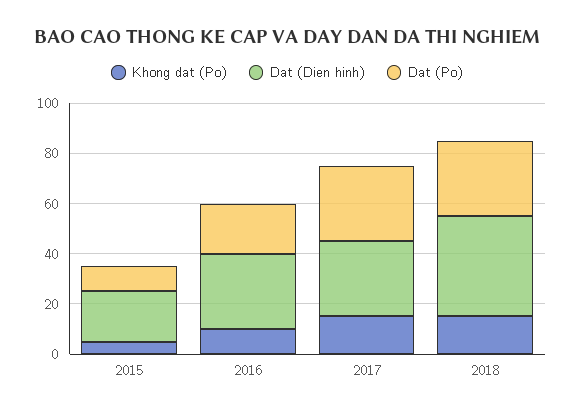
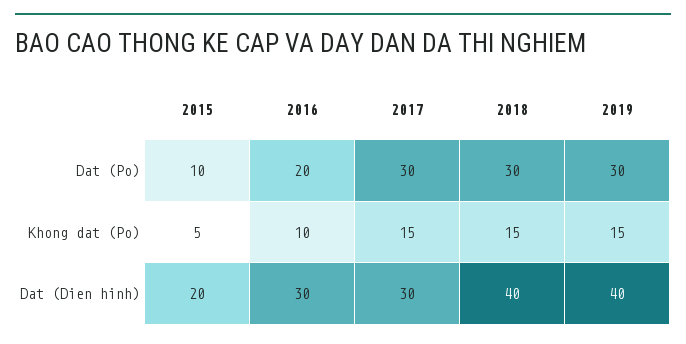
Dat (Po), 2019: none -> 30
Khong dat (Po), 2019: none -> 15
Dat (Dien hinh), 2019: none -> 40

